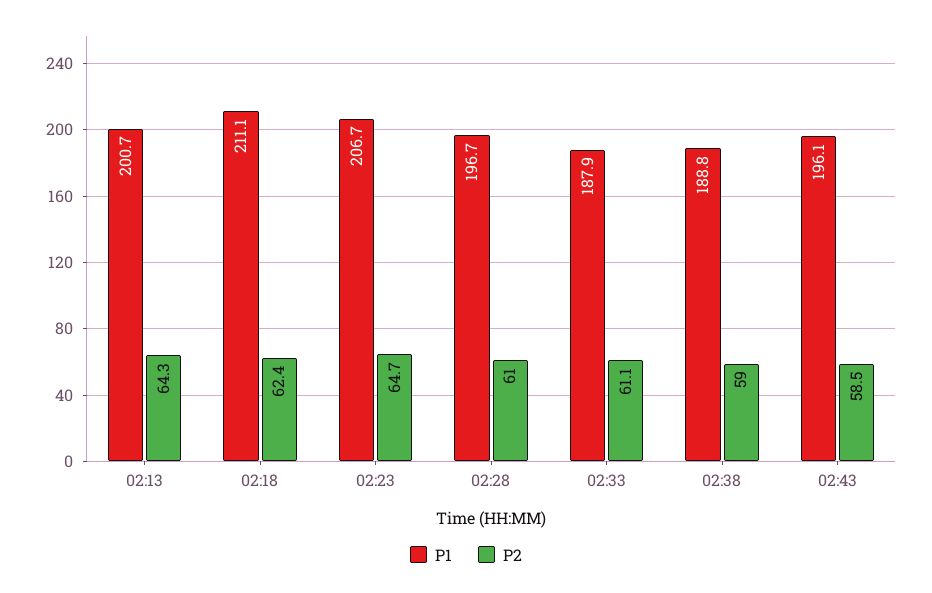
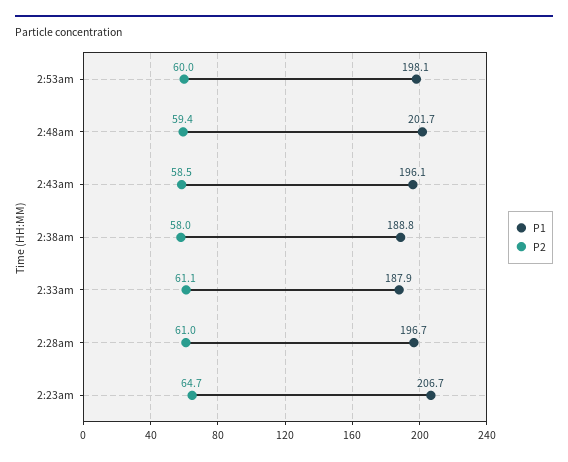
P1, 02:13: 200.7 -> none
P2, 02:13: 64.3 -> none
P1, 02:18: 211.1 -> none
P2, 02:18: 62.4 -> none
P2, 02:38: 59 -> 58
P1, 2:53am: none -> 198.1
P2, 2:53am: none -> 60
P1, 2:48am: none -> 201.7
P2, 2:48am: none -> 59.4

